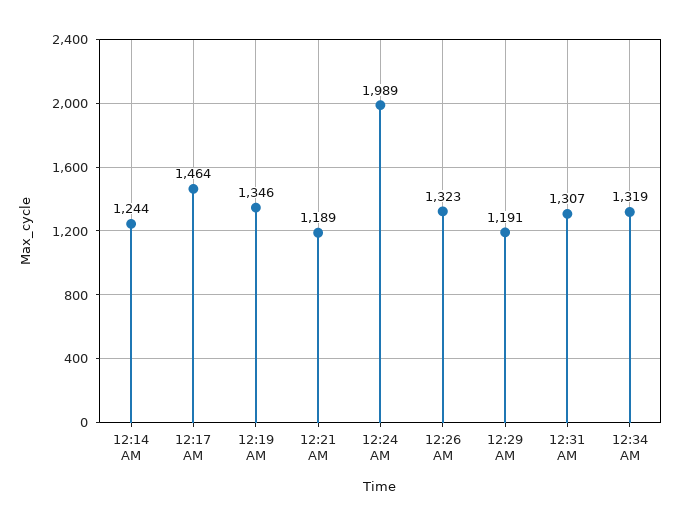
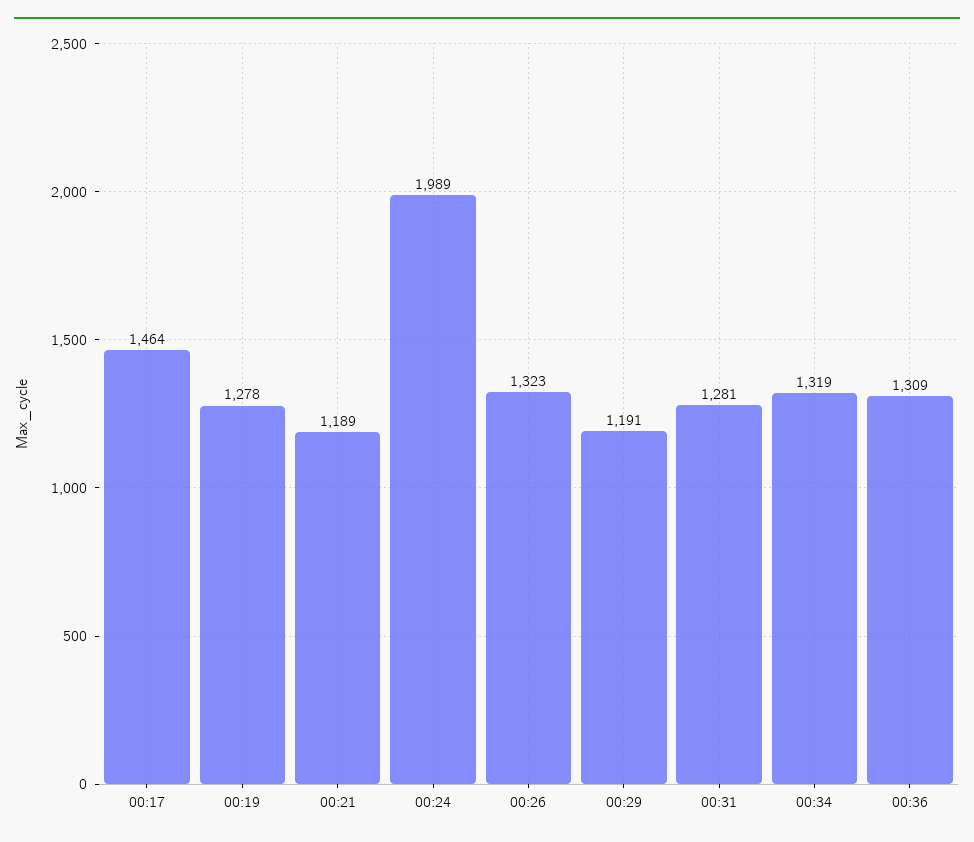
12:14 AM: 1244 -> none
12:19 AM: 1346 -> 1278
12:31 AM: 1307 -> 1281
00:36: none -> 1309

